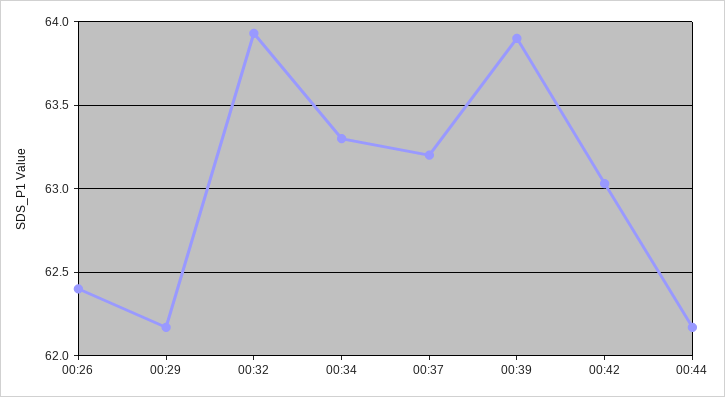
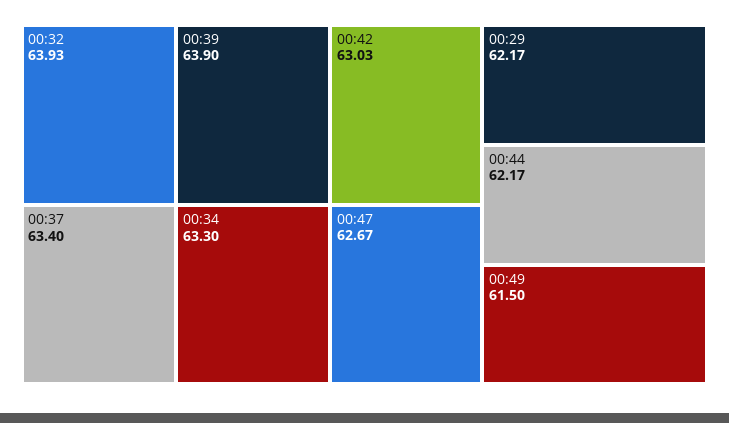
00:26: 62.4 -> none
00:37: 63.2 -> 63.4
00:47: none -> 62.67
00:49: none -> 61.5

